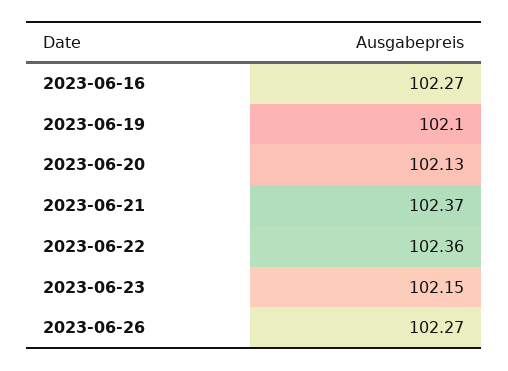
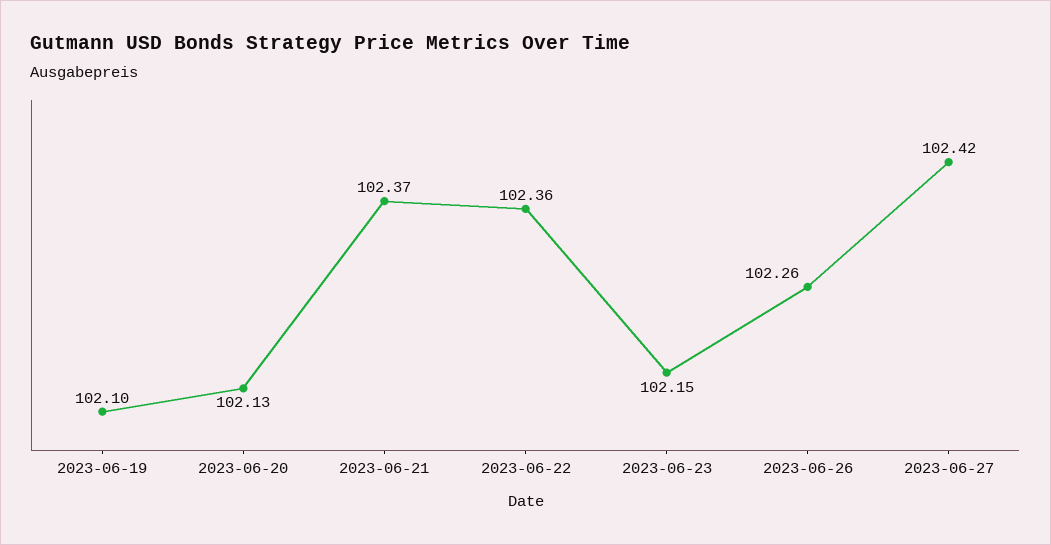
2023-06-16: 102.27 -> none
2023-06-26: 102.27 -> 102.26
2023-06-27: none -> 102.42

